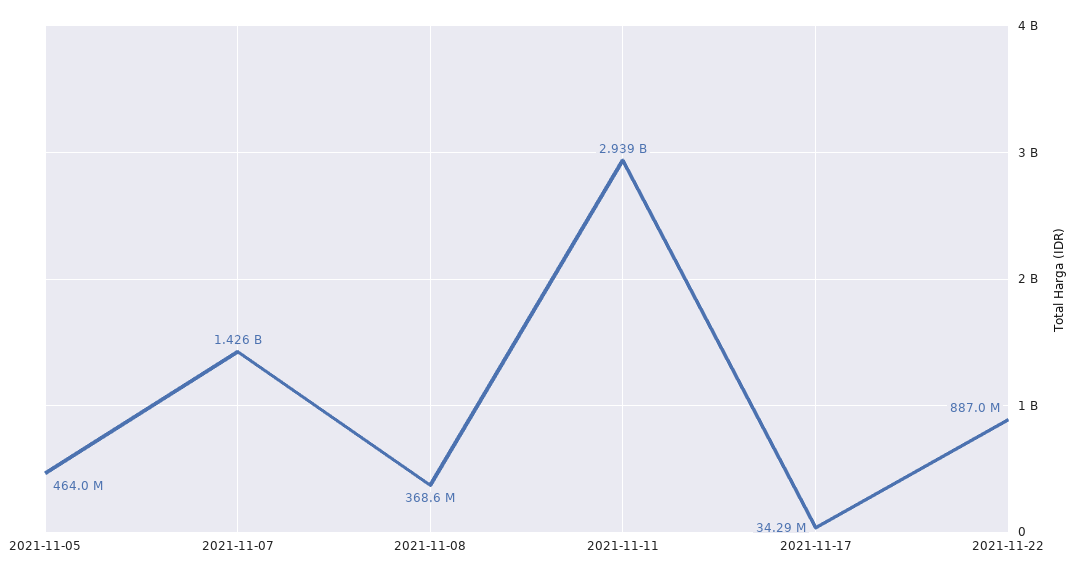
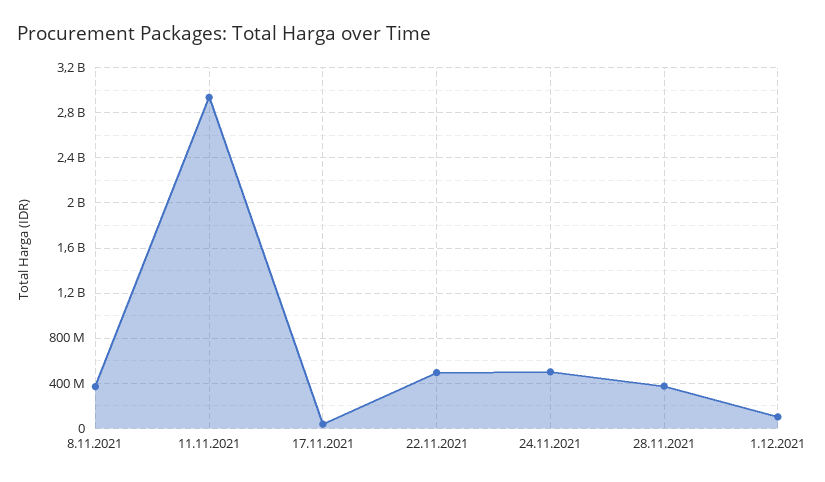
2021-11-05: 464000000 -> none
2021-11-07: 1426000000 -> none
2021-11-22: 887000000 -> 500000000
24.11.2021: none -> 500000000
28.11.2021: none -> 400000000
1.12.2021: none -> 100000000

